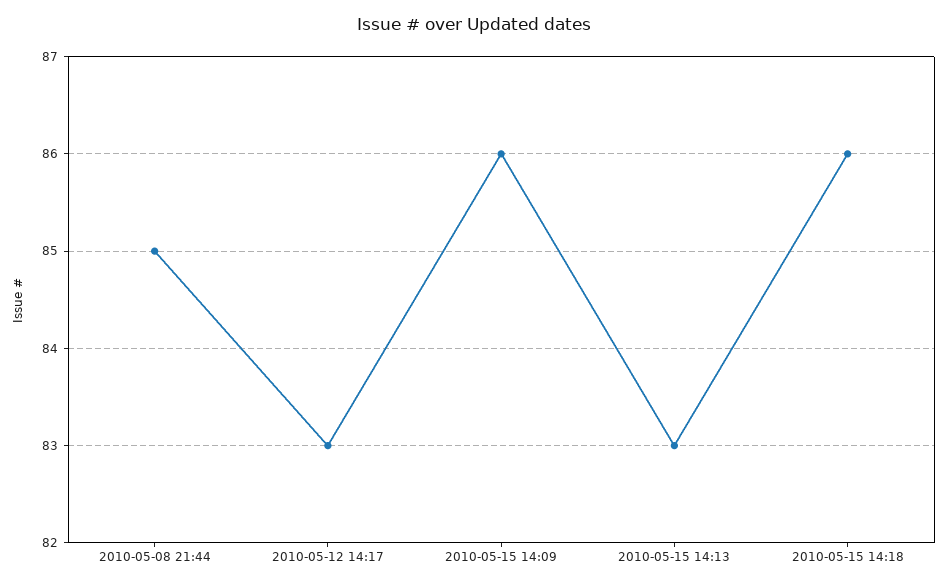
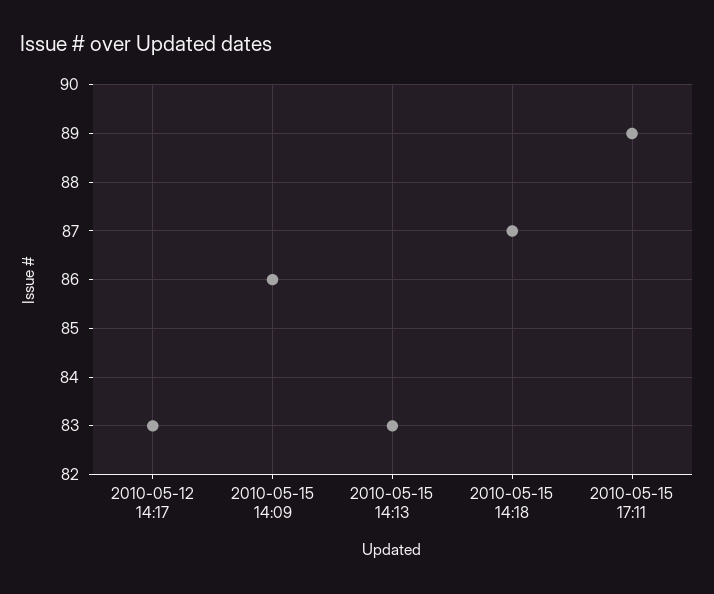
2010-05-08 21:44: 85 -> none
2010-05-15 14:18: 86 -> 87
2010-05-15 17:11: none -> 89

